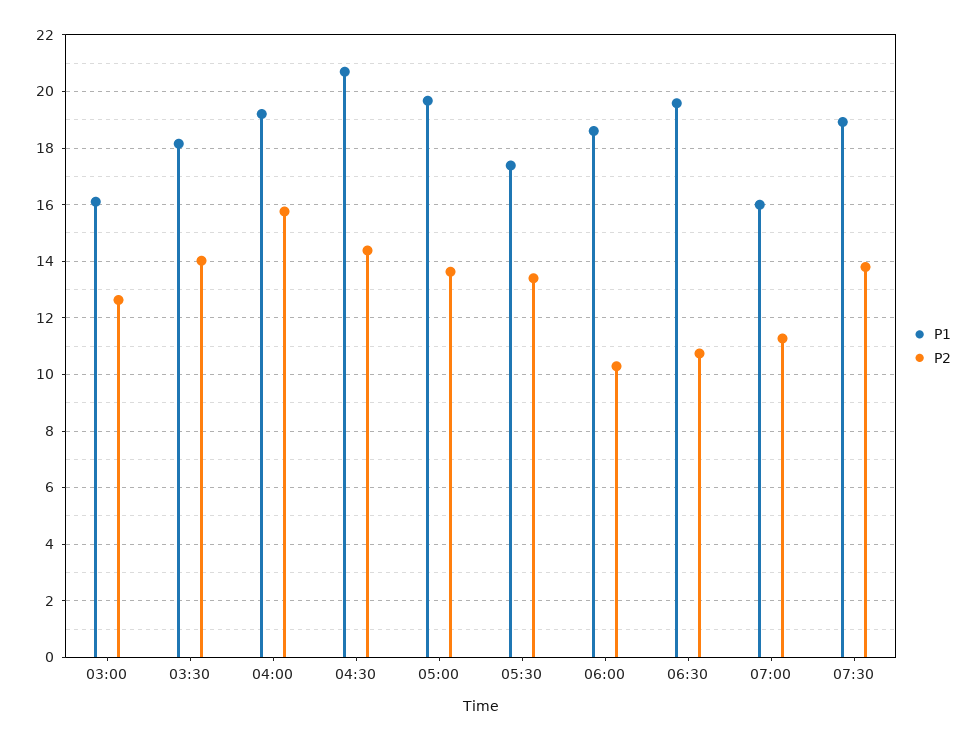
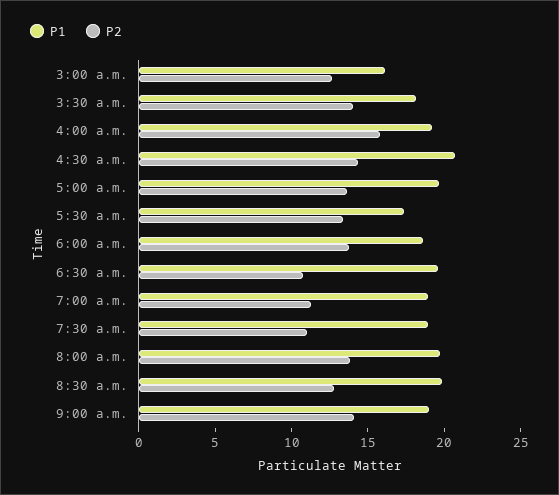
P2, 06:00: 10.25 -> 14
P1, 07:00: 16 -> 19
P2, 07:30: 13.75 -> 11
P1, 8:00 a.m.: none -> 20
P2, 8:00 a.m.: none -> 14
P1, 8:30 a.m.: none -> 20
P2, 8:30 a.m.: none -> 13
P1, 9:00 a.m.: none -> 19
P2, 9:00 a.m.: none -> 14

